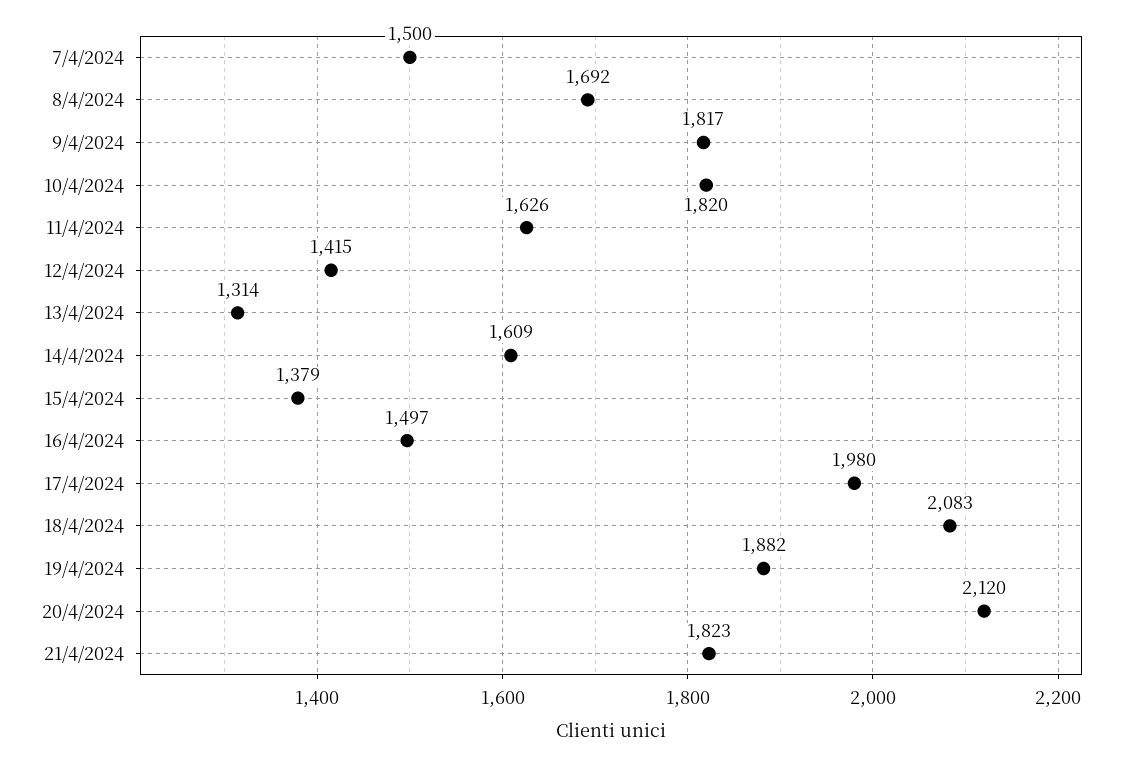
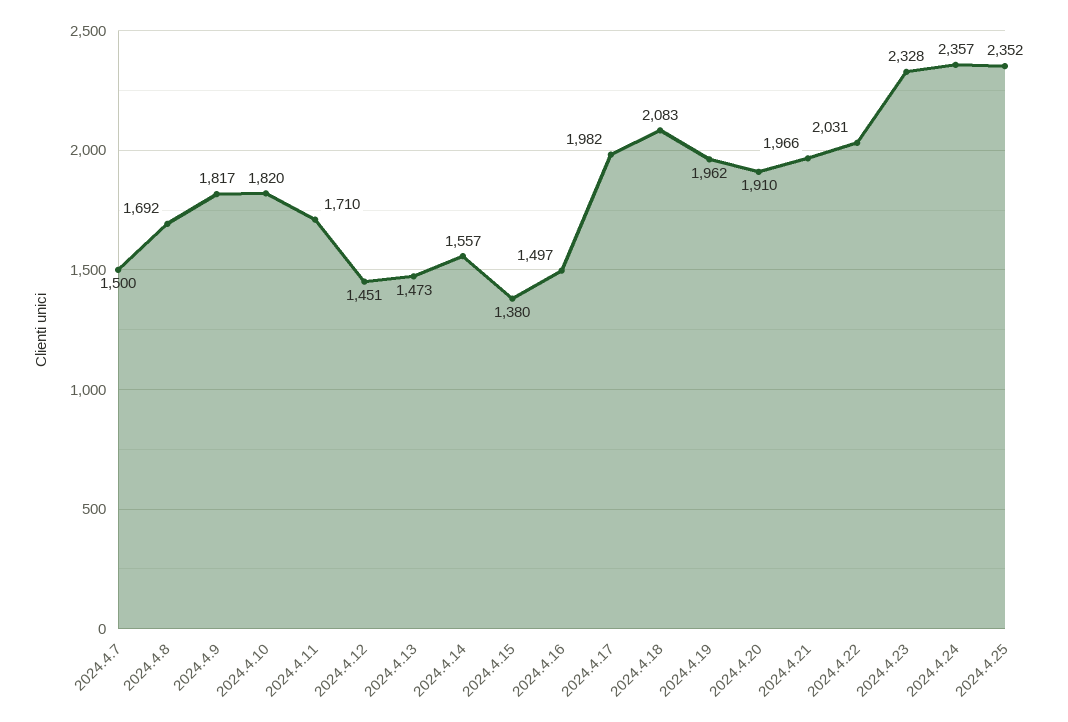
11/4/2024: 1626 -> 1710
12/4/2024: 1415 -> 1451
13/4/2024: 1314 -> 1473
14/4/2024: 1609 -> 1557
15/4/2024: 1379 -> 1380
17/4/2024: 1980 -> 1982
19/4/2024: 1882 -> 1962
20/4/2024: 2120 -> 1910
21/4/2024: 1823 -> 1966
2024.4.22: none -> 2031
2024.4.23: none -> 2328
2024.4.24: none -> 2357
2024.4.25: none -> 2352

